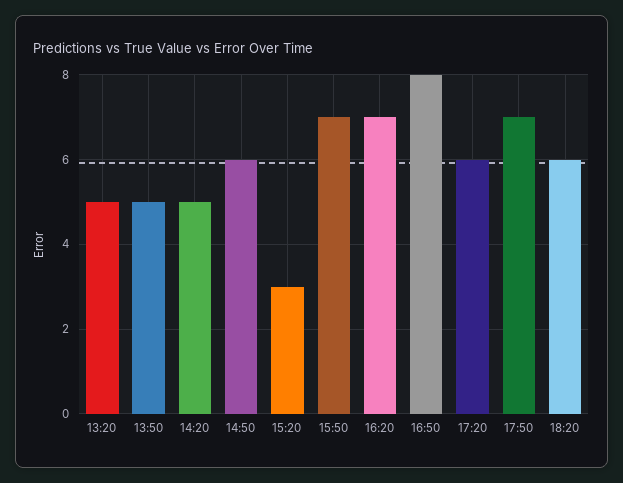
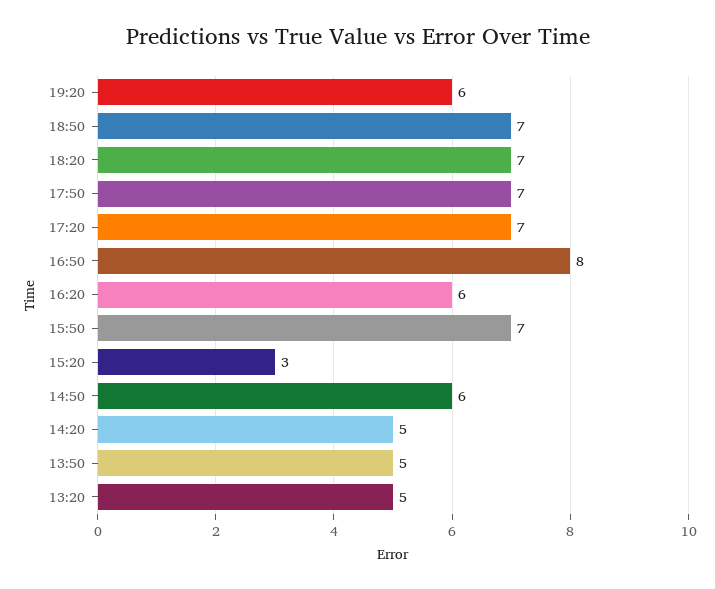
16:20: 7 -> 6
17:20: 6 -> 7
18:20: 6 -> 7
19:20: none -> 6
18:50: none -> 7

